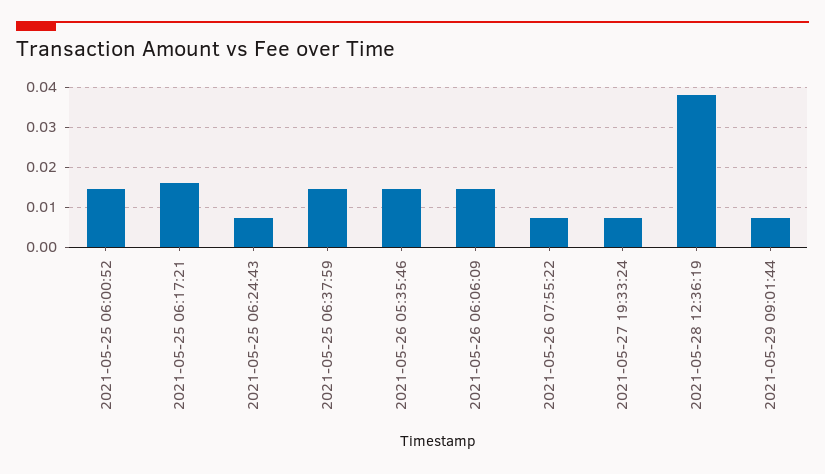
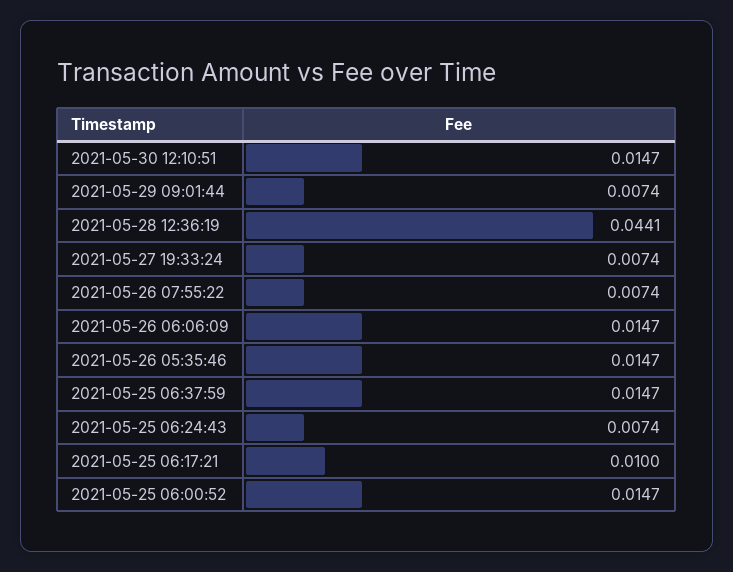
2021-05-25 06:17:21: 0.016 -> 0.01
2021-05-28 12:36:19: 0.038 -> 0.0441
2021-05-30 12:10:51: none -> 0.0147

